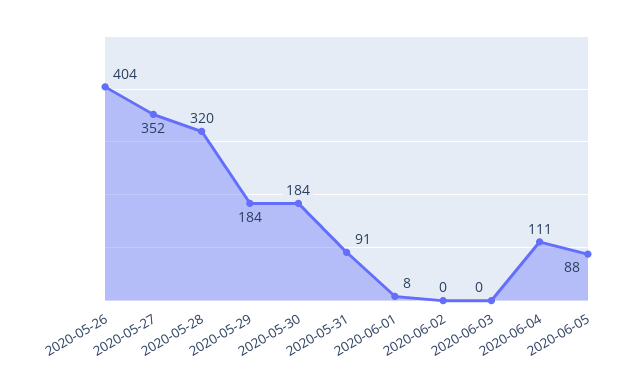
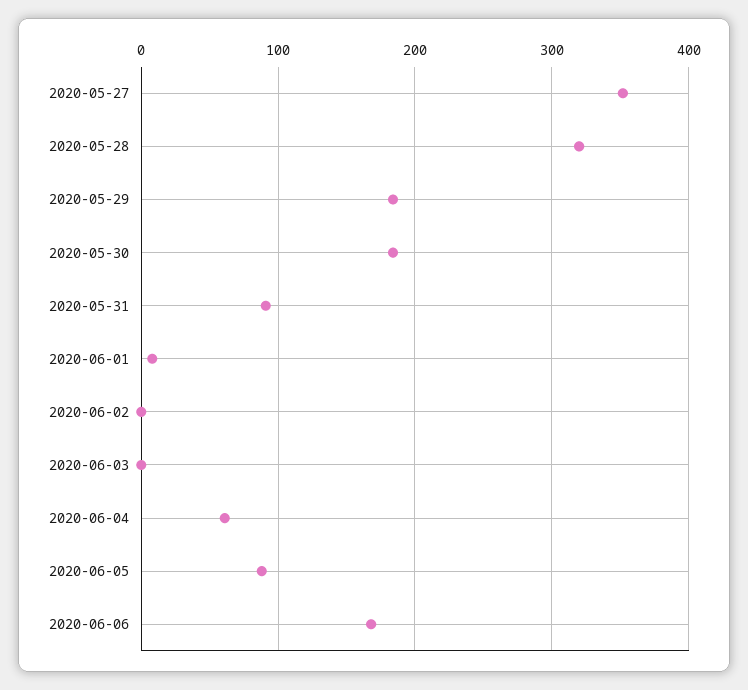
2020-05-26: 404 -> none
2020-06-04: 111 -> 60
2020-06-06: none -> 170

